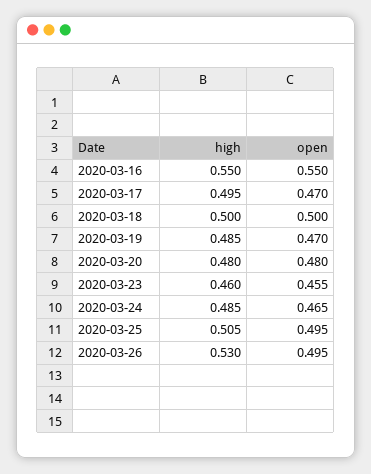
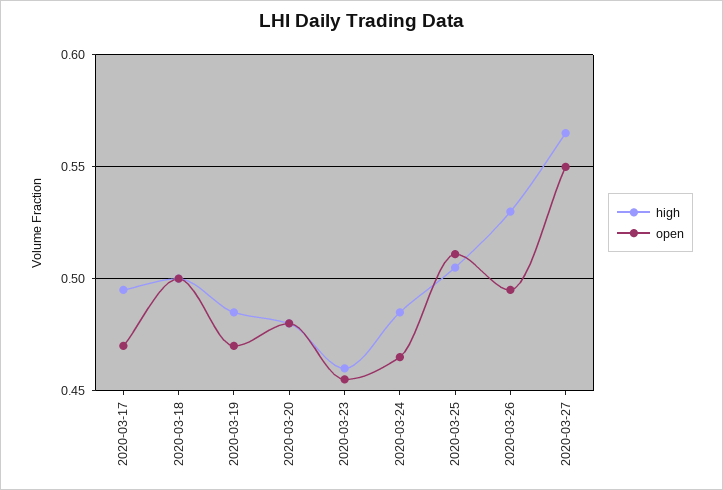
high, 2020-03-16: 0.55 -> none
open, 2020-03-16: 0.55 -> none
open, 2020-03-25: 0.495 -> 0.51
high, 2020-03-27: none -> 0.565
open, 2020-03-27: none -> 0.55

